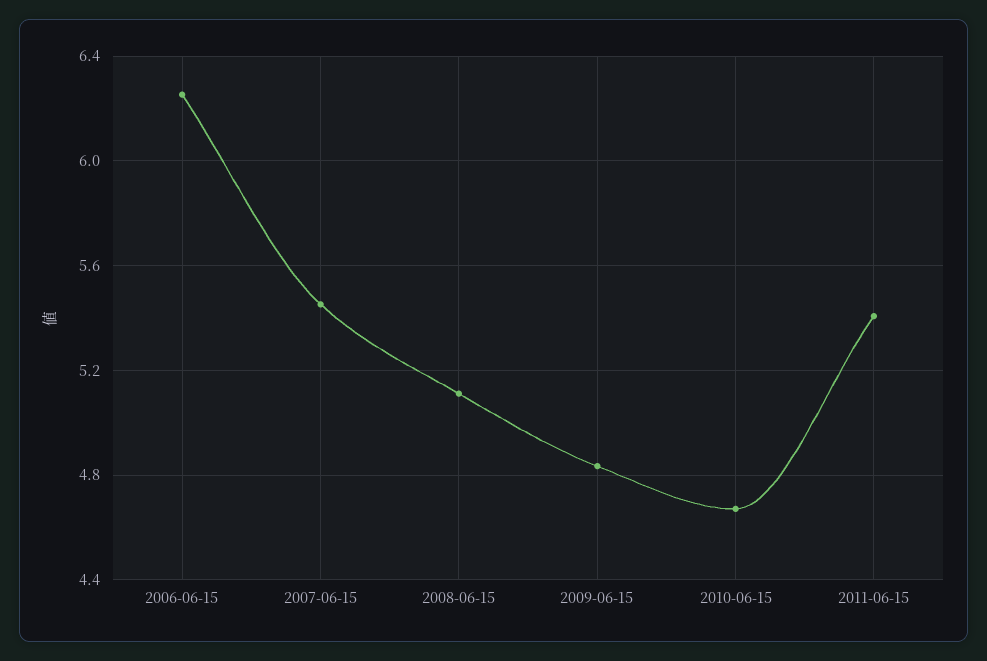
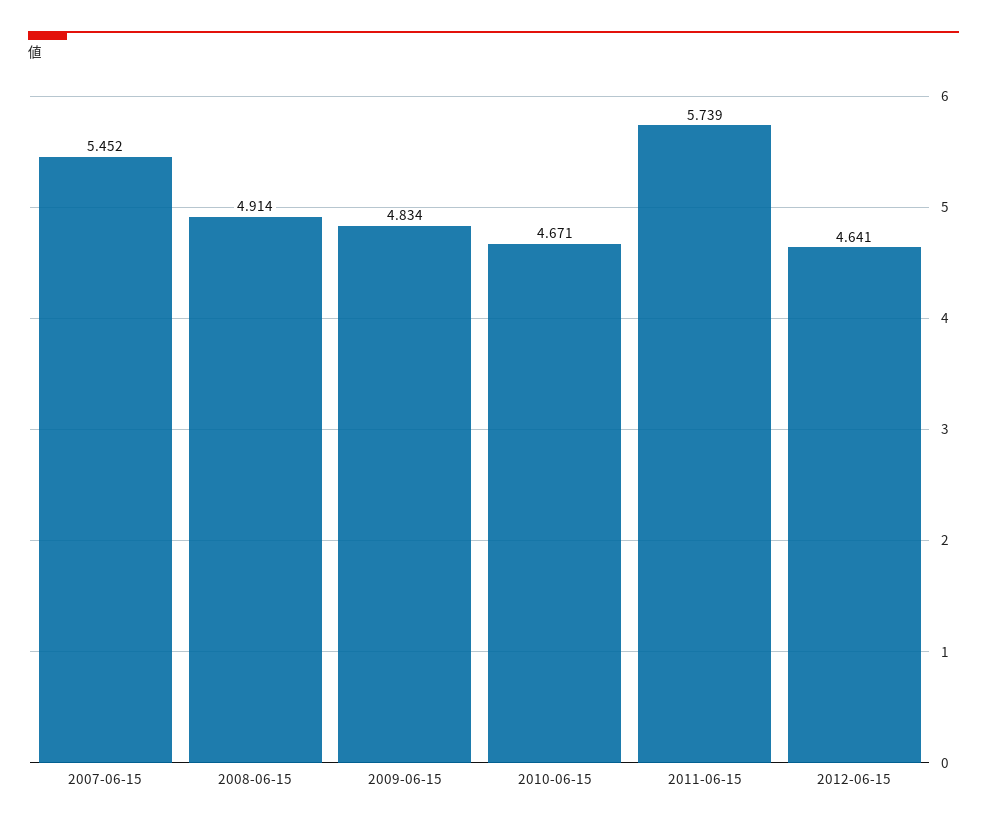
2006-06-15: 6.25 -> none
2008-06-15: 5.1 -> 4.914
2011-06-15: 5.4 -> 5.739
2012-06-15: none -> 4.641

